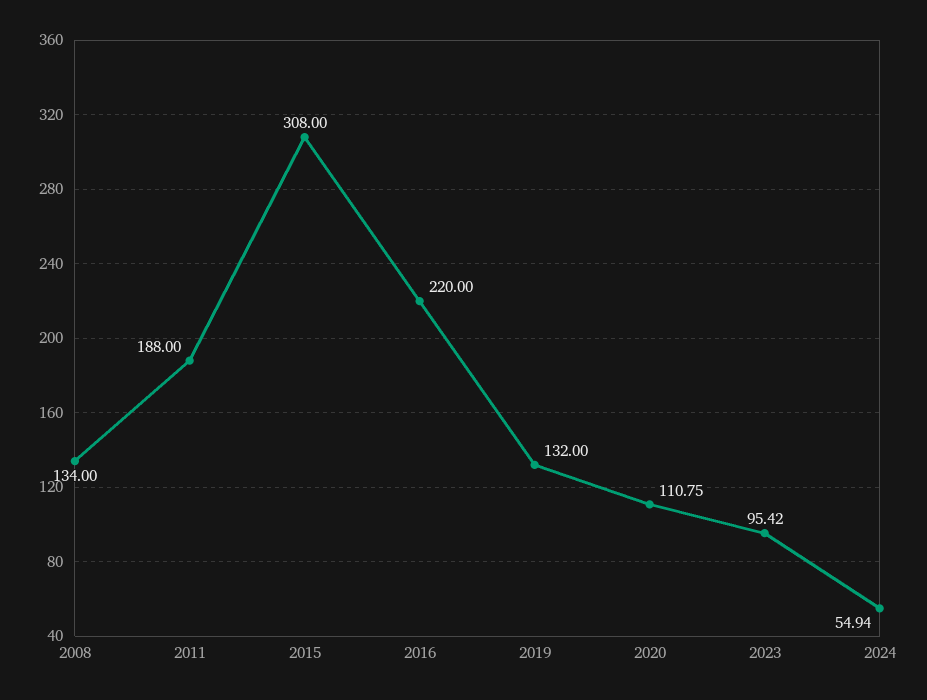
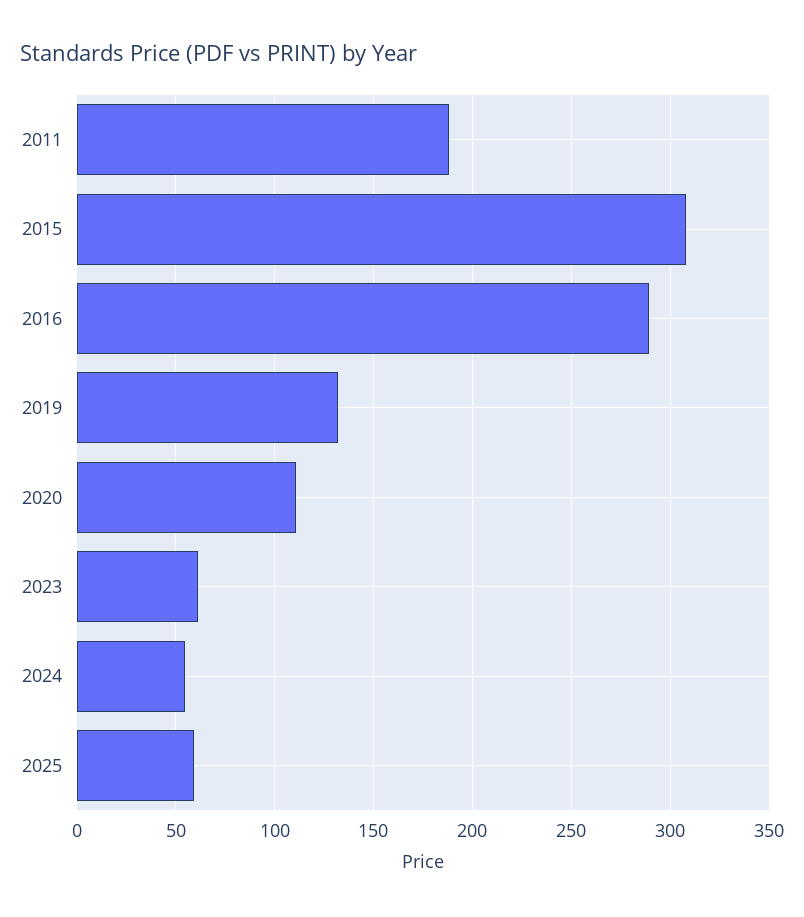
2008: 134 -> none
2016: 220 -> 290
2023: 95.42 -> 60
2025: none -> 60

